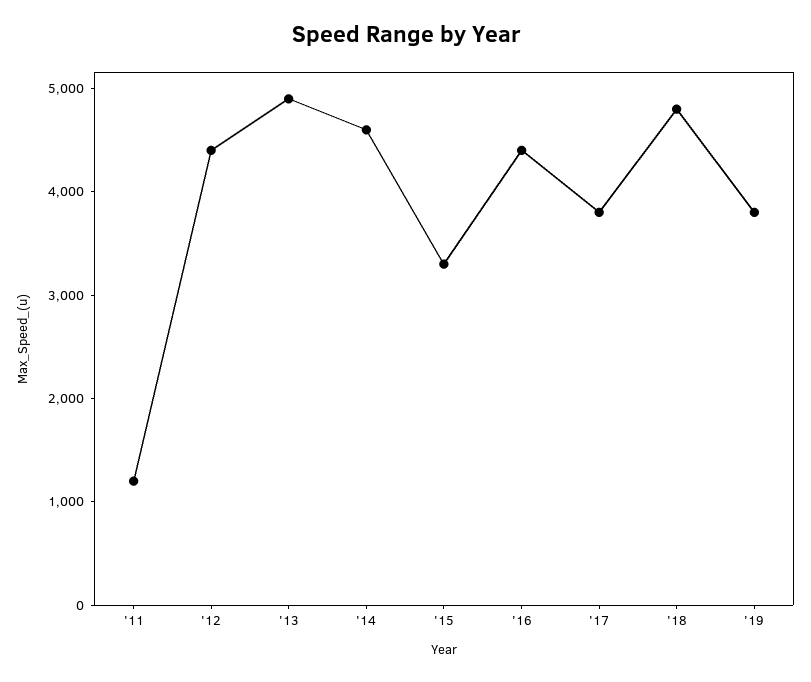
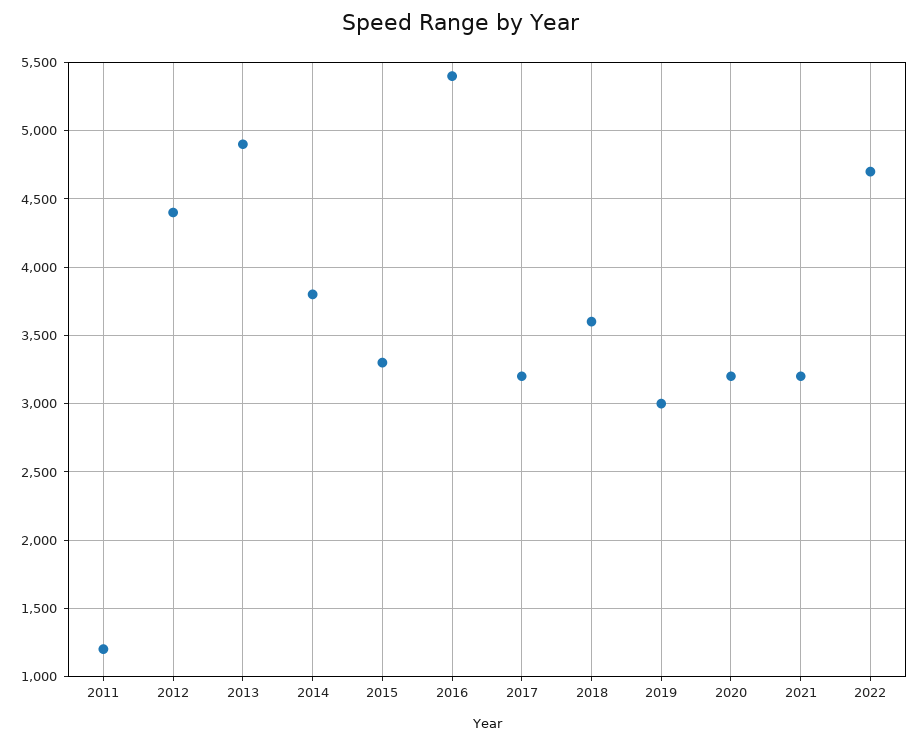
'14: 4600 -> 3800
'16: 4400 -> 5400
'17: 3800 -> 3200
'18: 4800 -> 3600
'19: 3800 -> 3000
2020: none -> 3200
2021: none -> 3200
2022: none -> 4700

